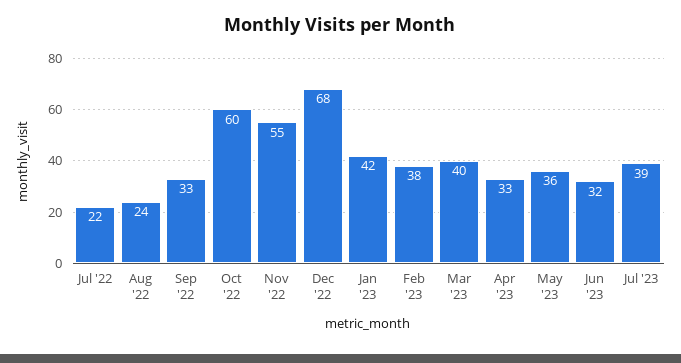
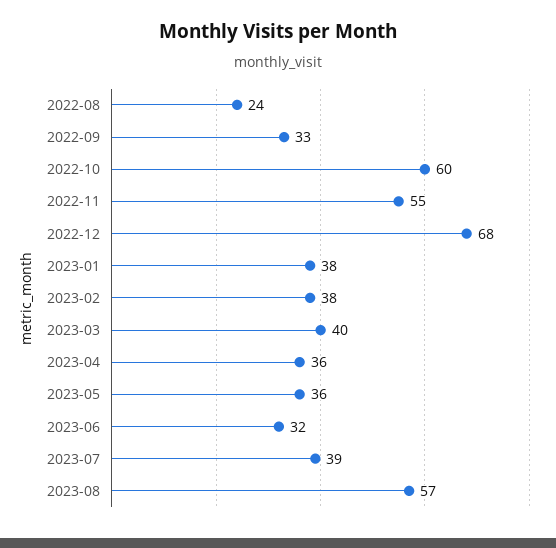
Jul '22: 22 -> none
Jan '23: 42 -> 38
Apr '23: 33 -> 36
2023-08: none -> 57

